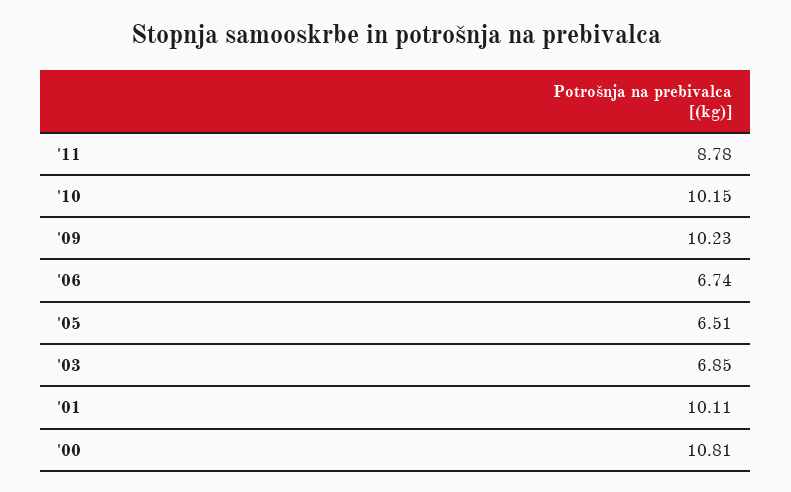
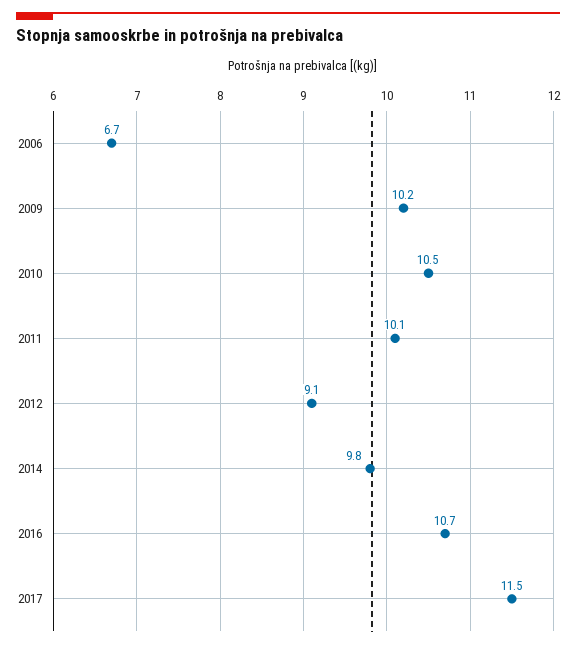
'11: 8.78 -> 10.1
'10: 10.15 -> 10.5
'05: 6.51 -> none
'03: 6.85 -> none
'01: 10.11 -> none
'00: 10.81 -> none
2012: none -> 9.1
2014: none -> 9.8
2016: none -> 10.7
2017: none -> 11.5

